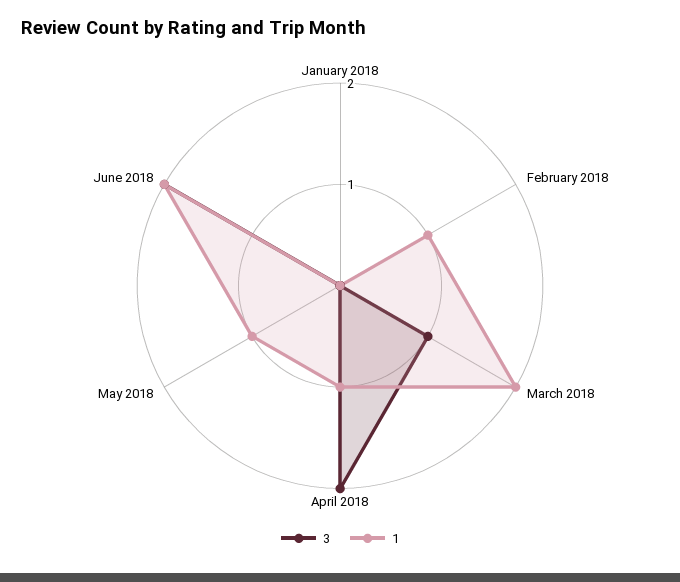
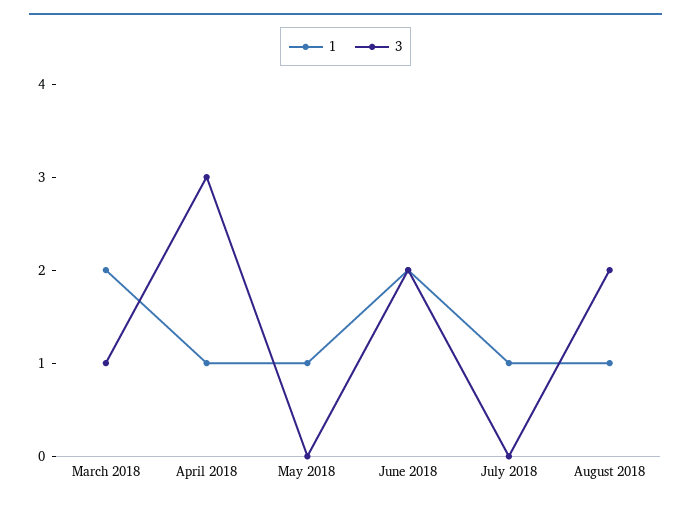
3, January 2018: 0 -> none
1, January 2018: 0 -> none
3, February 2018: 0 -> none
1, February 2018: 1 -> none
3, April 2018: 2 -> 3
1, July 2018: none -> 1
3, July 2018: none -> 0
1, August 2018: none -> 1
3, August 2018: none -> 2

